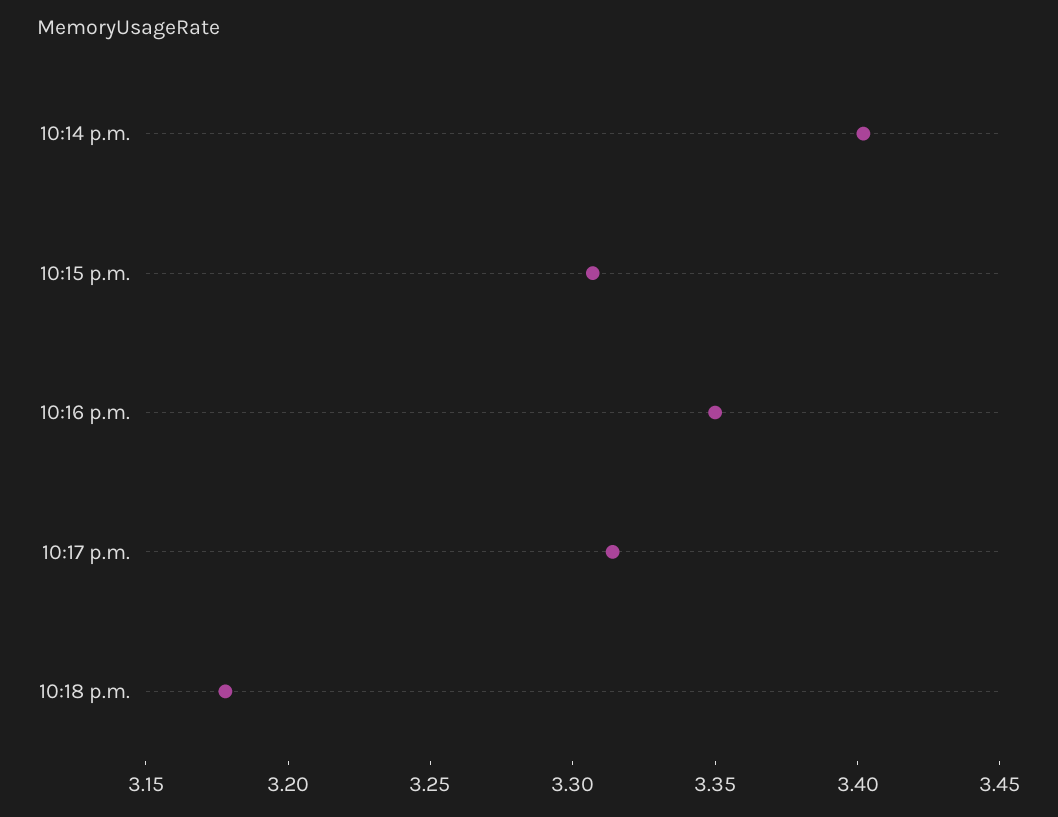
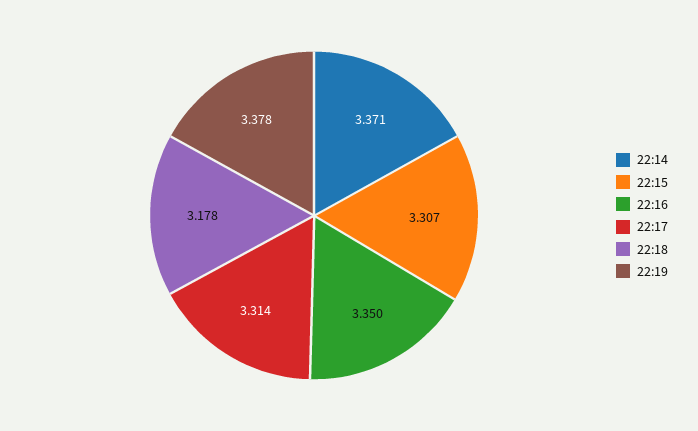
10:14 p.m.: 3.4 -> 3.371
22:19: none -> 3.378

